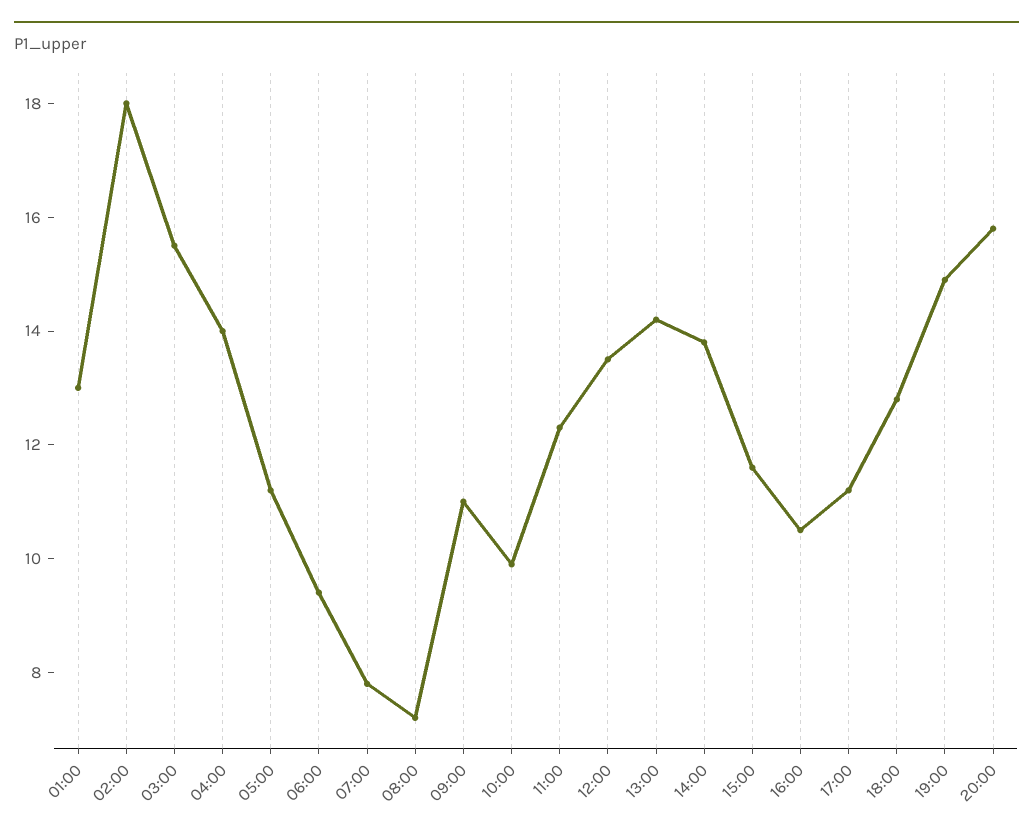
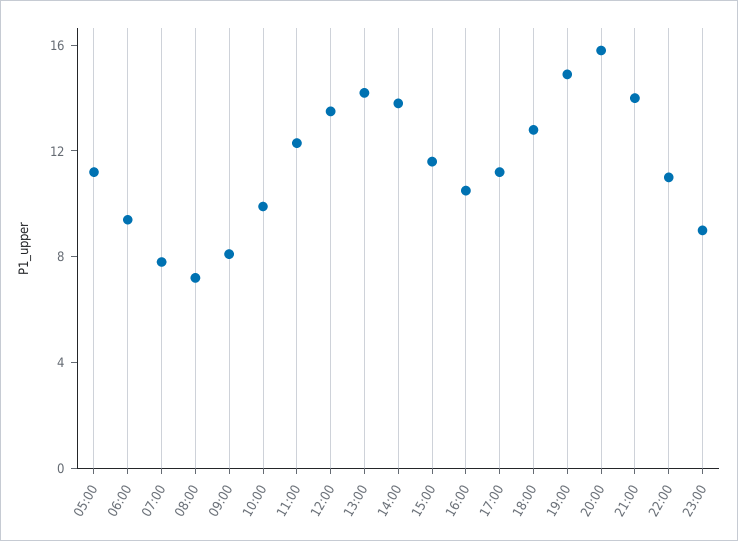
01:00: 13 -> none
02:00: 18 -> none
03:00: 15.5 -> none
04:00: 14 -> none
09:00: 11 -> 8
21:00: none -> 14
22:00: none -> 11
23:00: none -> 9

